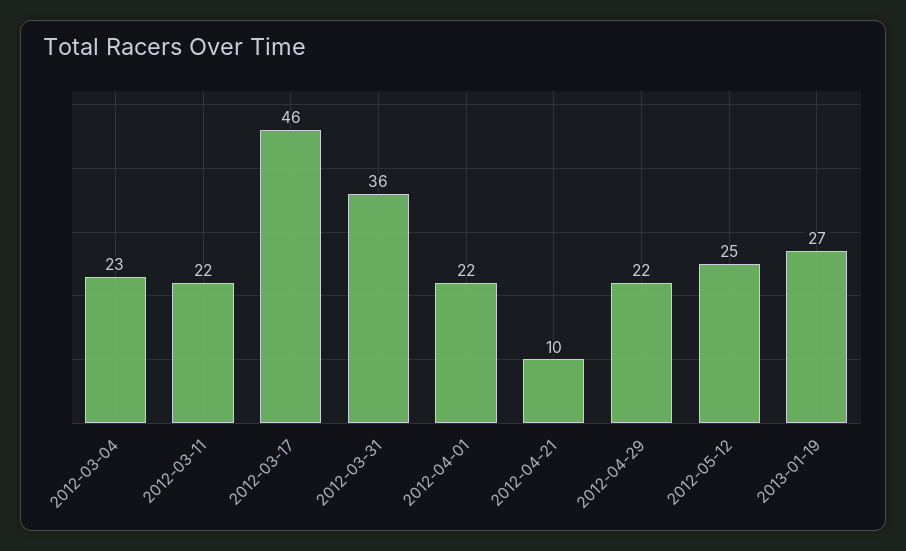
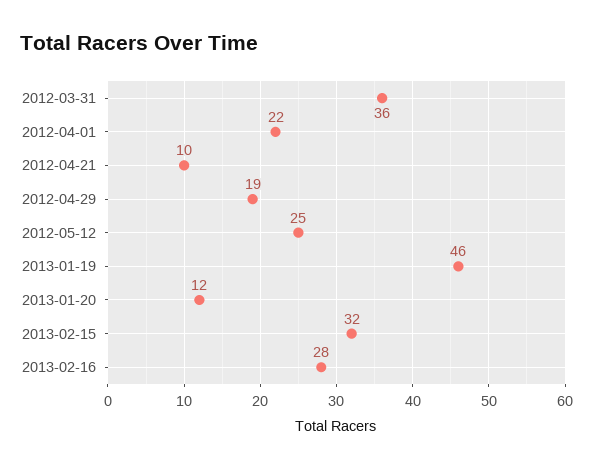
2012-03-04: 23 -> none
2012-03-11: 22 -> none
2012-03-17: 46 -> none
2012-04-29: 22 -> 19
2013-01-19: 27 -> 46
2013-01-20: none -> 12
2013-02-15: none -> 32
2013-02-16: none -> 28

